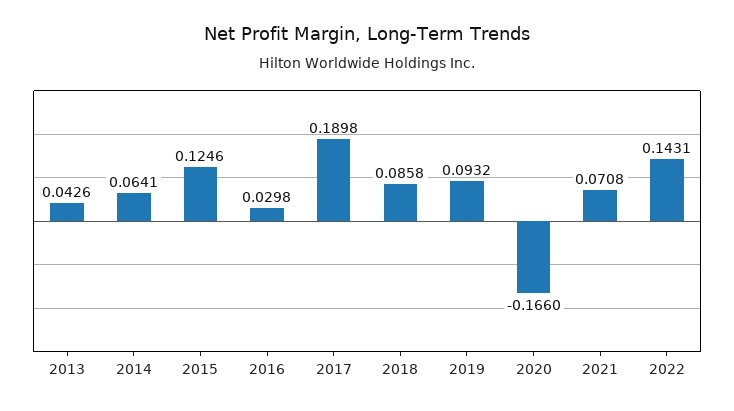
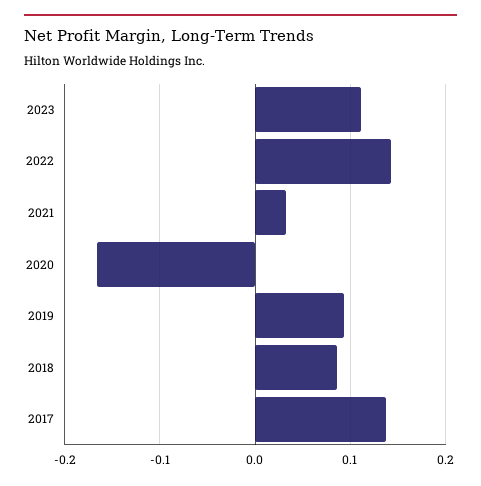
2013: 0.0426 -> none
2014: 0.0641 -> none
2015: 0.1246 -> none
2016: 0.0298 -> none
2017: 0.1898 -> 0.14
2021: 0.0708 -> 0.03
2023: none -> 0.11

